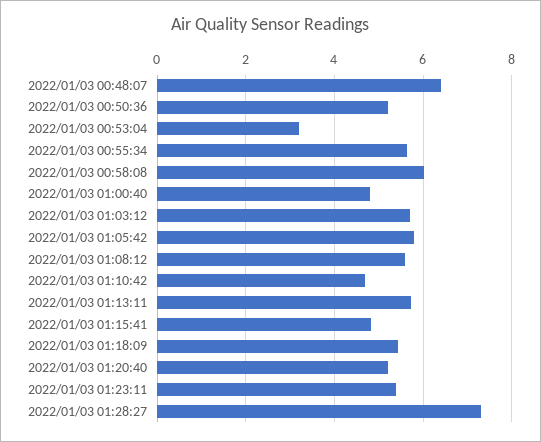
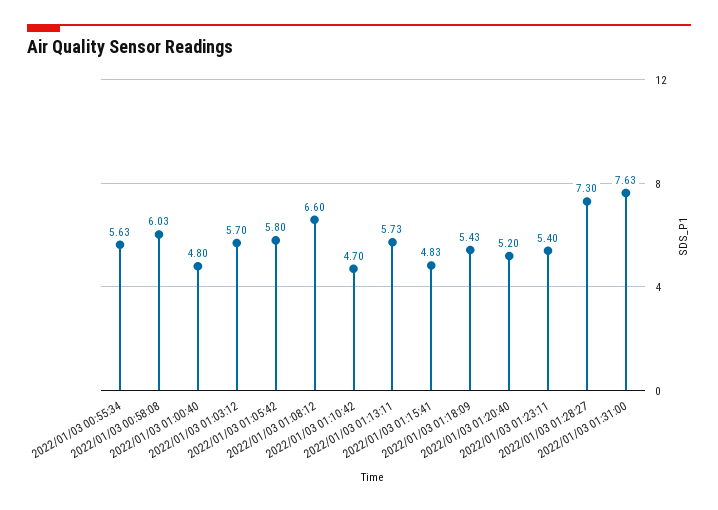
2022/01/03 00:48:07: 6.4 -> none
2022/01/03 00:50:36: 5.2 -> none
2022/01/03 00:53:04: 3.2 -> none
2022/01/03 01:08:12: 5.6 -> 6.6
2022/01/03 01:31:00: none -> 7.63

